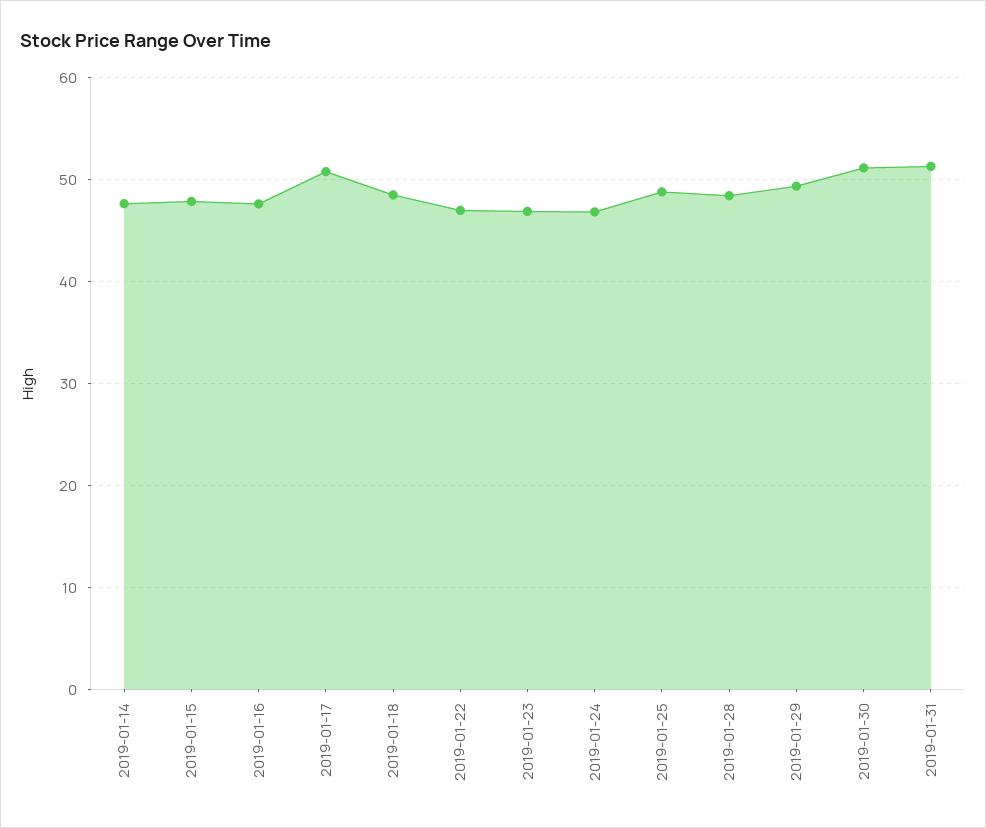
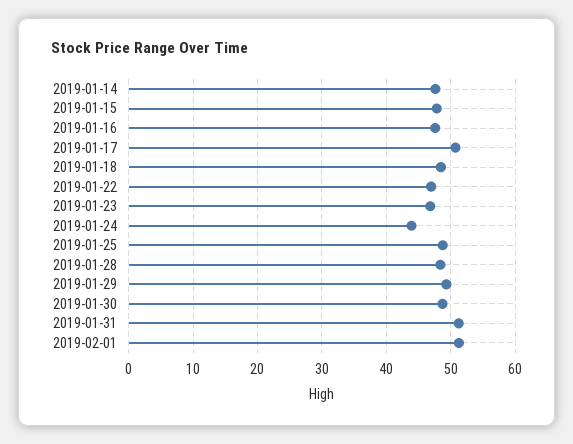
2019-01-24: 47 -> 44
2019-01-30: 51 -> 49
2019-02-01: none -> 51

